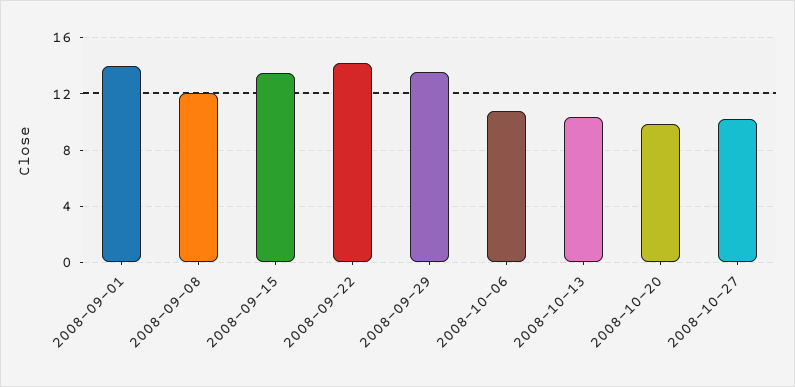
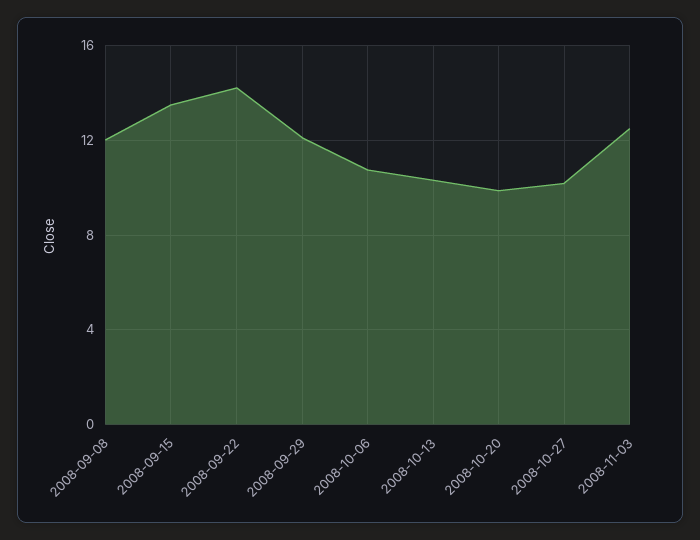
2008-09-01: 14 -> none
2008-09-29: 13.5 -> 12
2008-11-03: none -> 12.5

